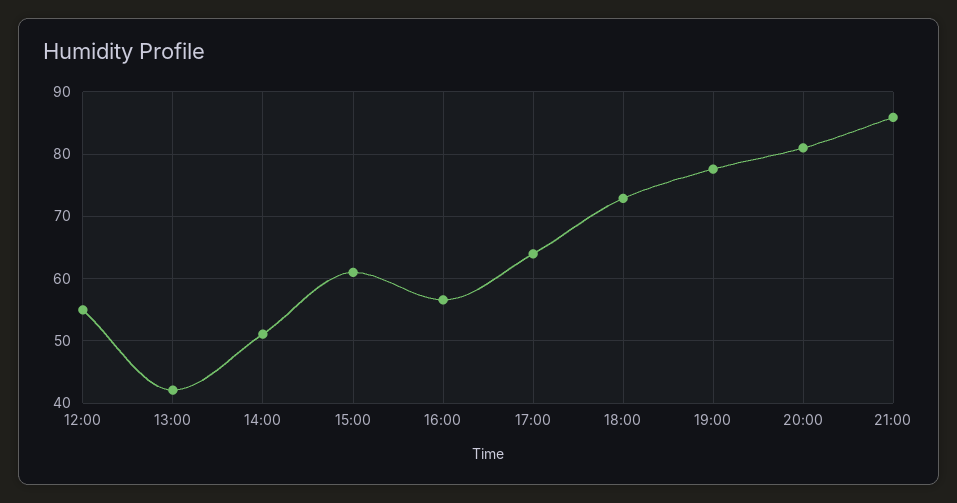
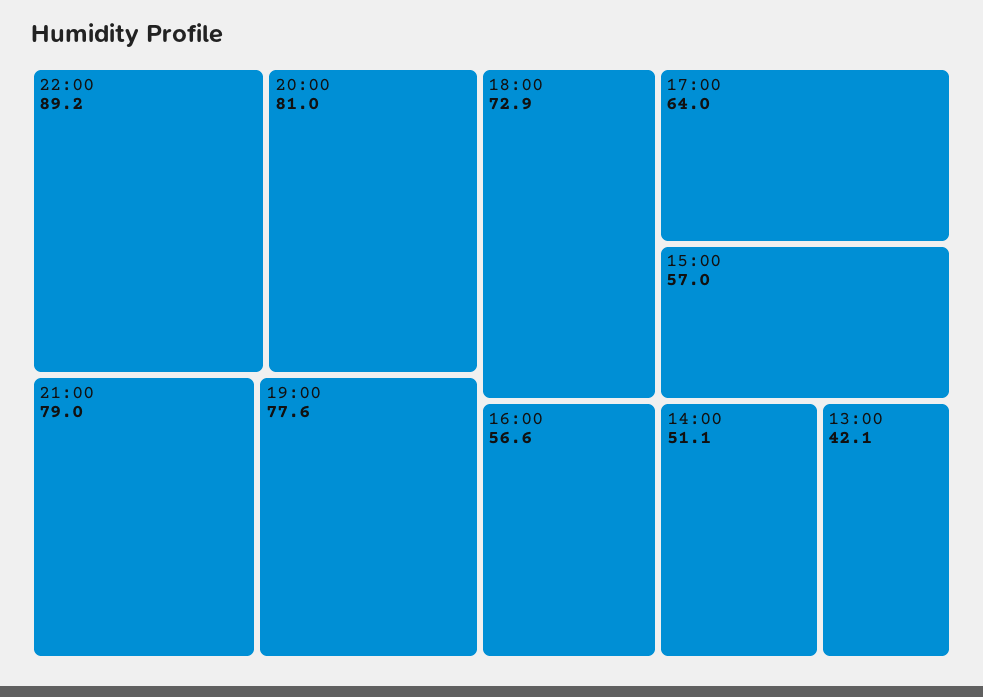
12:00: 55 -> none
15:00: 61 -> 57
21:00: 86 -> 79
22:00: none -> 89.2

